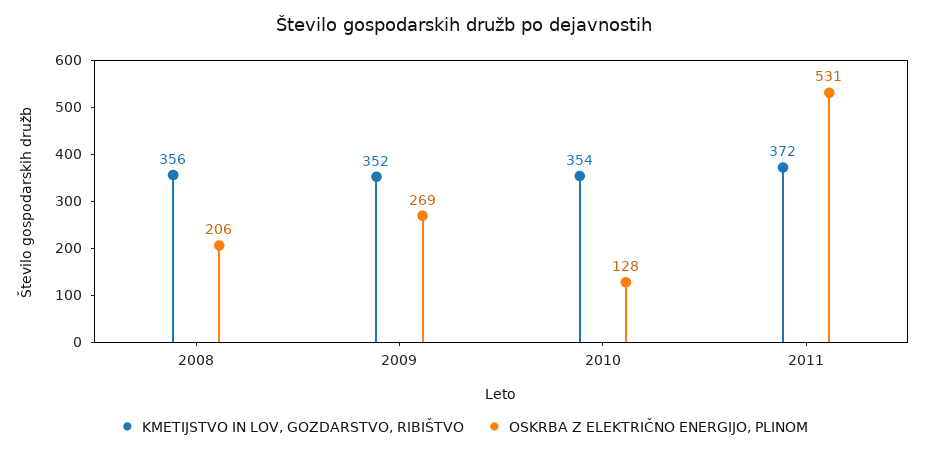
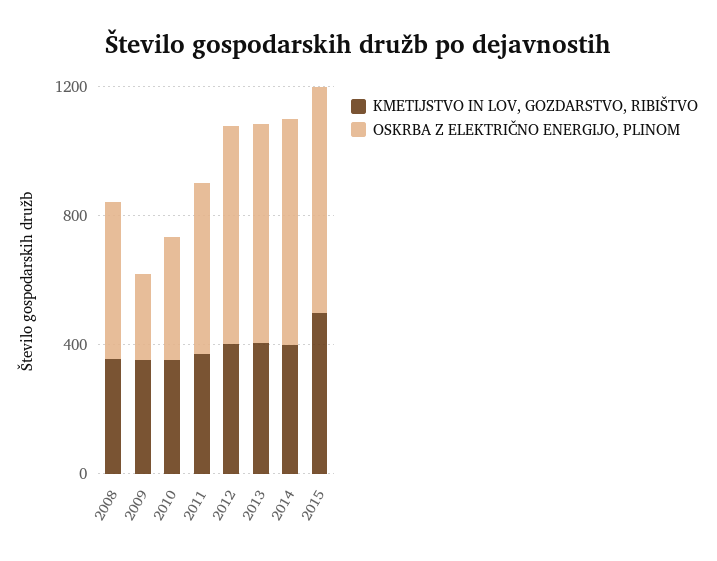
OSKRBA Z ELEKTRIČNO ENERGIJO, PLINOM, 2008: 206 -> 500
OSKRBA Z ELEKTRIČNO ENERGIJO, PLINOM, 2010: 128 -> 400
KMETIJSTVO IN LOV, GOZDARSTVO, RIBIŠTVO, 2012: none -> 400
OSKRBA Z ELEKTRIČNO ENERGIJO, PLINOM, 2012: none -> 700
KMETIJSTVO IN LOV, GOZDARSTVO, RIBIŠTVO, 2013: none -> 400
OSKRBA Z ELEKTRIČNO ENERGIJO, PLINOM, 2013: none -> 700
KMETIJSTVO IN LOV, GOZDARSTVO, RIBIŠTVO, 2014: none -> 400
OSKRBA Z ELEKTRIČNO ENERGIJO, PLINOM, 2014: none -> 700
KMETIJSTVO IN LOV, GOZDARSTVO, RIBIŠTVO, 2015: none -> 500
OSKRBA Z ELEKTRIČNO ENERGIJO, PLINOM, 2015: none -> 700

